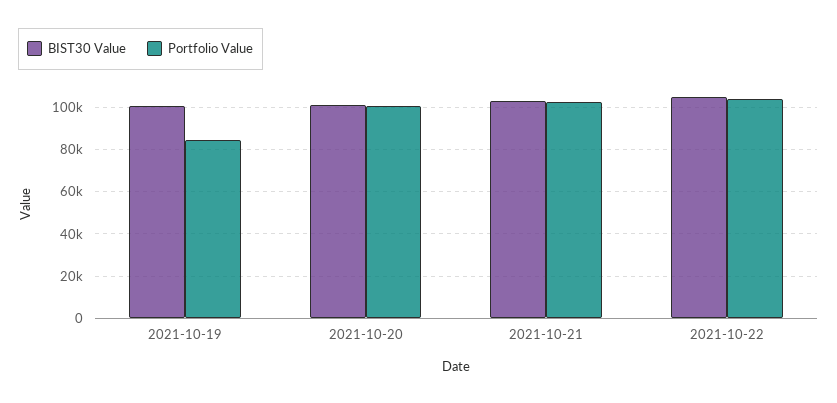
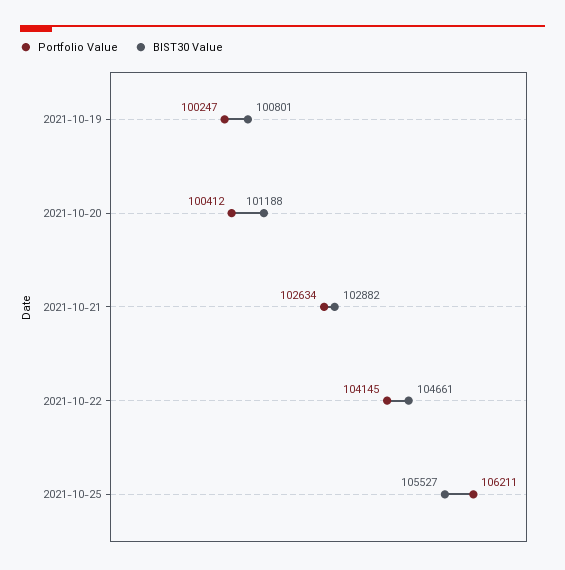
Portfolio Value, 2021-10-19: 85000 -> 100247
Portfolio Value, 2021-10-25: none -> 106211
BIST30 Value, 2021-10-25: none -> 105527

